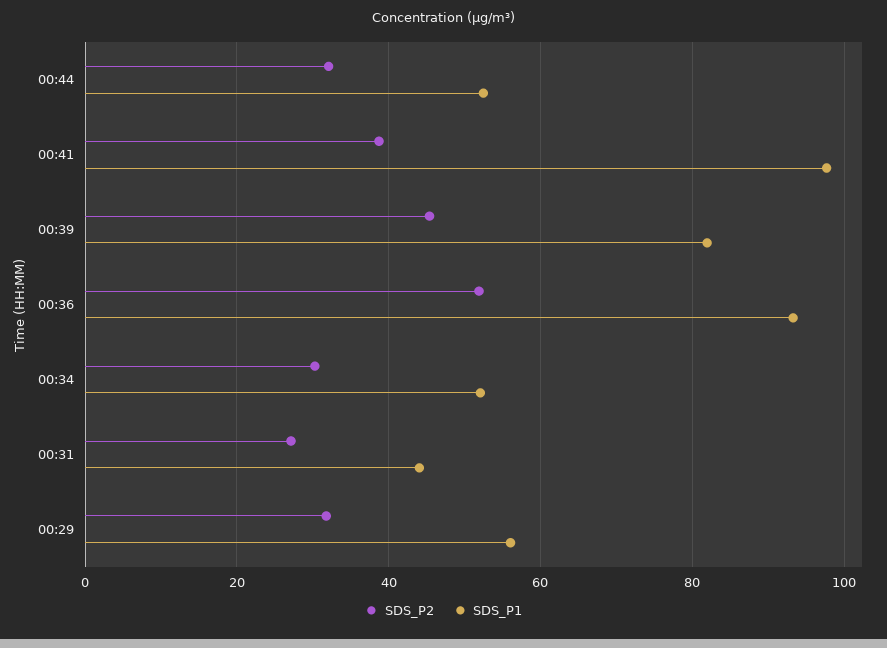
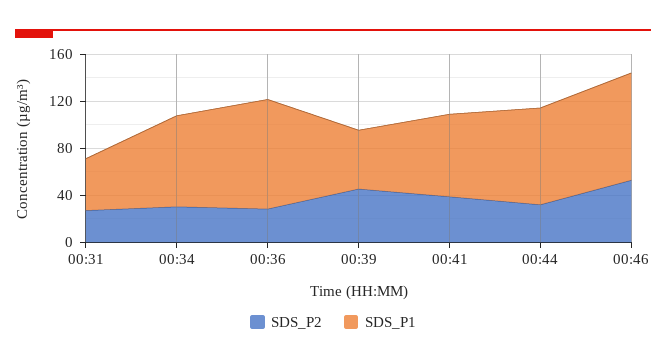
SDS_P1, 00:44: 52 -> 80
SDS_P1, 00:41: 98 -> 70
SDS_P1, 00:39: 82 -> 50
SDS_P2, 00:36: 52 -> 30
SDS_P1, 00:34: 52 -> 80
SDS_P2, 00:29: 32 -> none
SDS_P1, 00:29: 56 -> none
SDS_P2, 00:46: none -> 50
SDS_P1, 00:46: none -> 90

